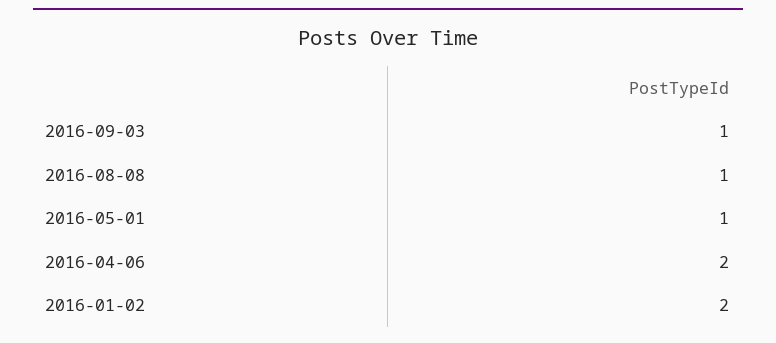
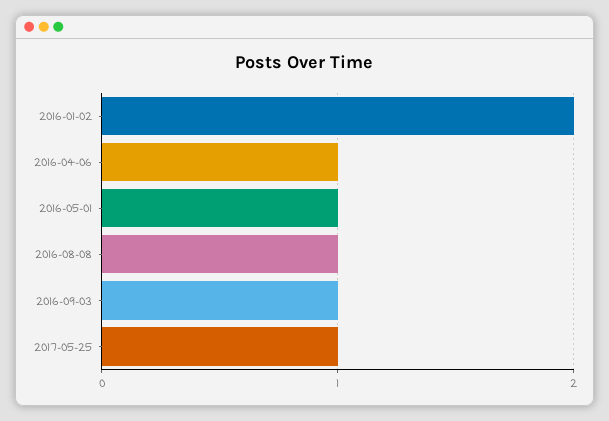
2016-04-06: 2 -> 1
2017-05-25: none -> 1

